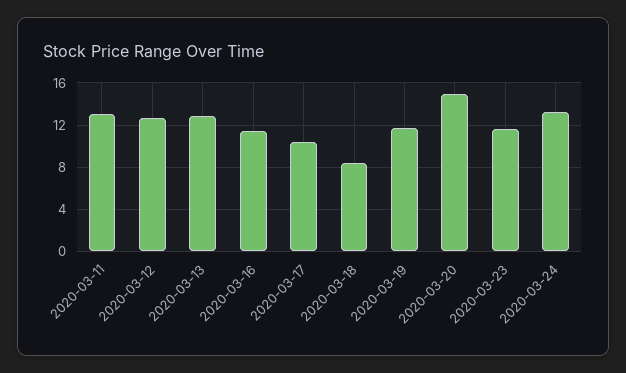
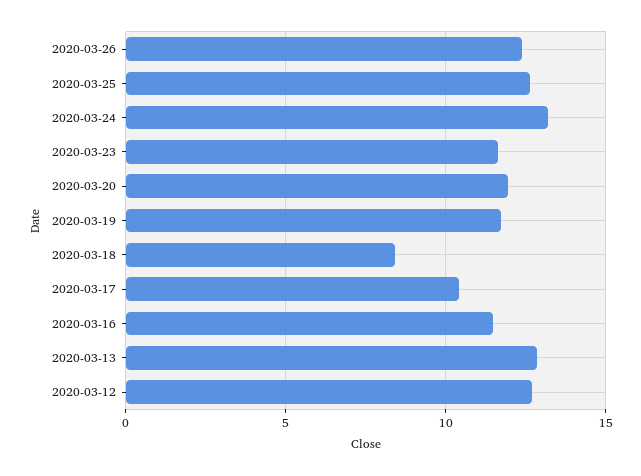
2020-03-11: 13 -> none
2020-03-20: 15 -> 12
2020-03-26: none -> 12.5
2020-03-25: none -> 12.5

